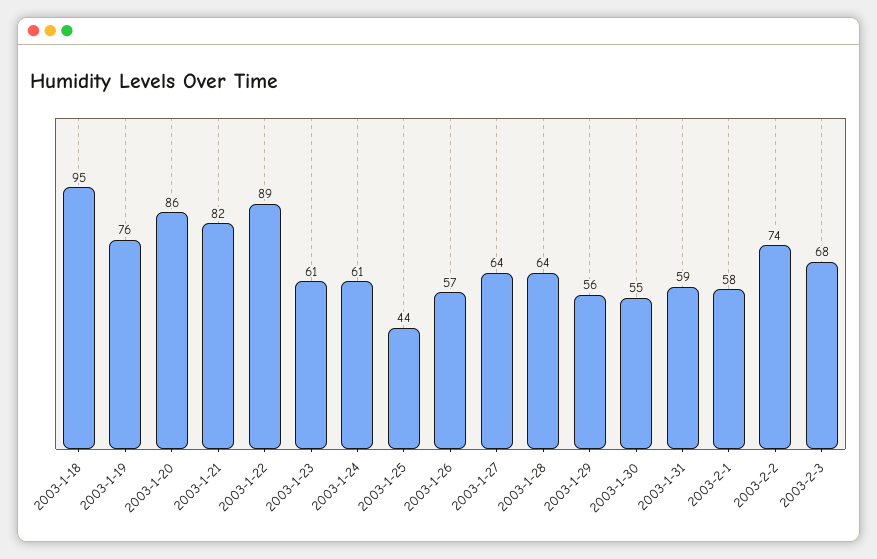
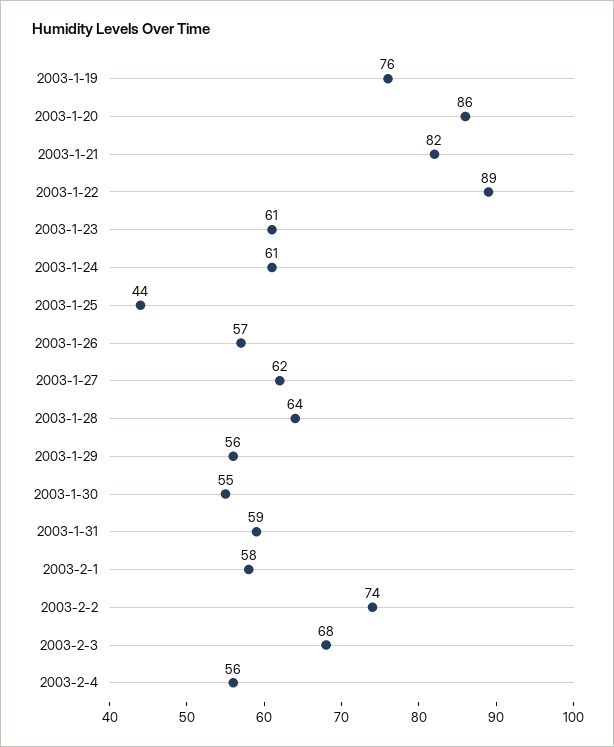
2003-1-18: 95 -> none
2003-1-27: 64 -> 62
2003-2-4: none -> 56

